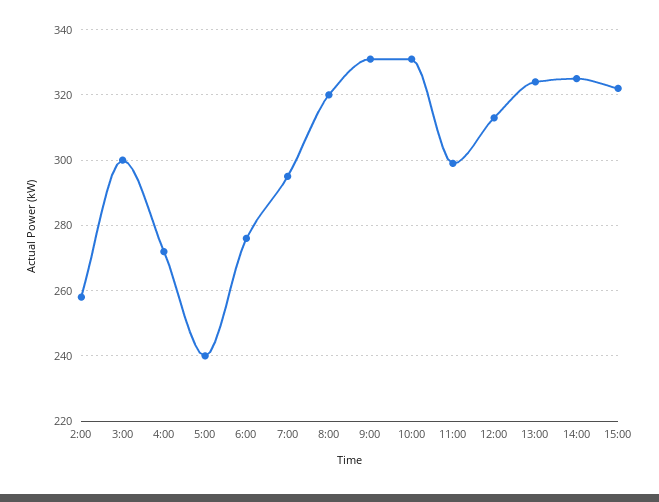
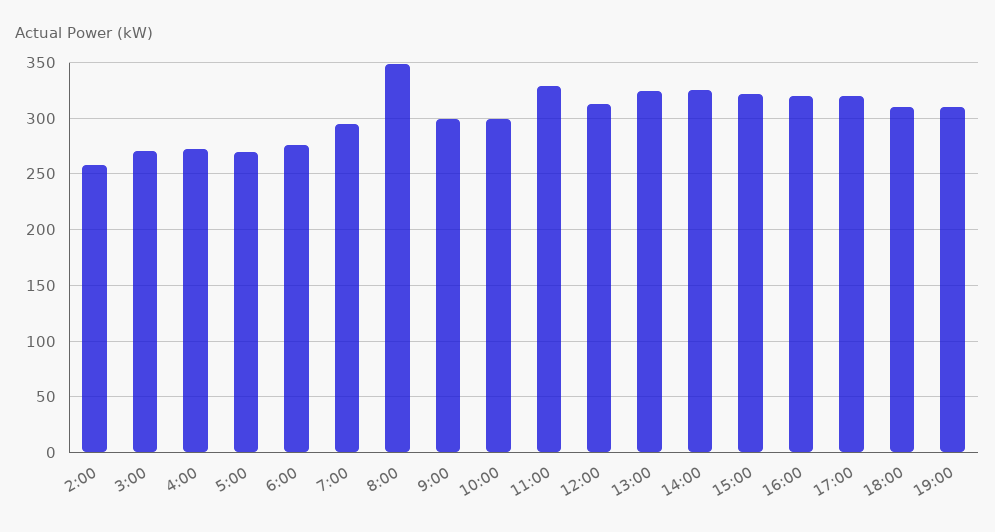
3:00: 300 -> 270
5:00: 240 -> 270
8:00: 320 -> 350
9:00: 330 -> 300
10:00: 330 -> 300
11:00: 300 -> 330
16:00: none -> 320
17:00: none -> 320
18:00: none -> 310
19:00: none -> 310

